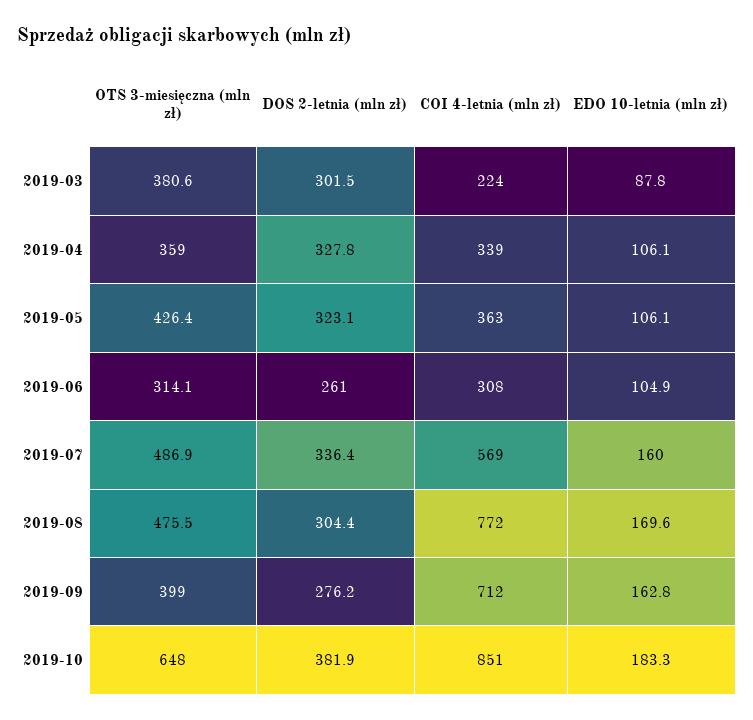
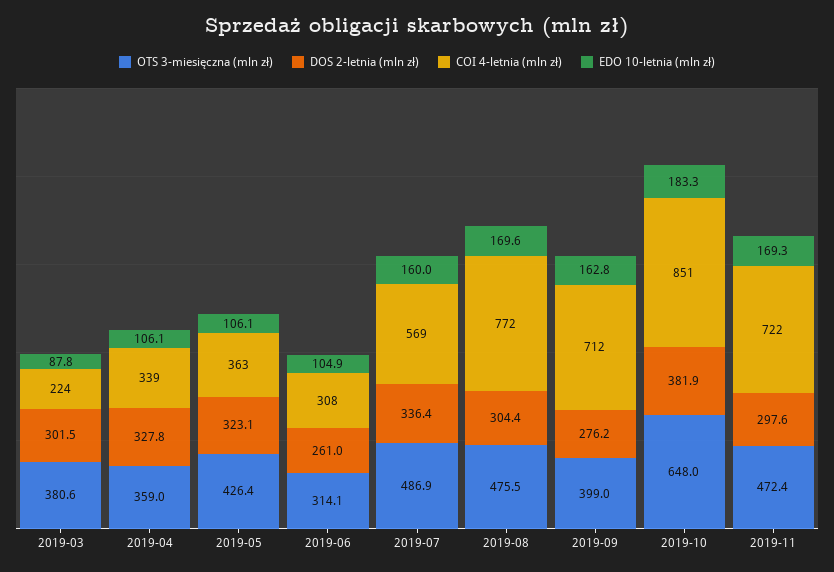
OTS 3-miesięczna (mln zł), 2019-11: none -> 472.4
DOS 2-letnia (mln zł), 2019-11: none -> 297.6
COI 4-letnia (mln zł), 2019-11: none -> 722
EDO 10-letnia (mln zł), 2019-11: none -> 169.3

